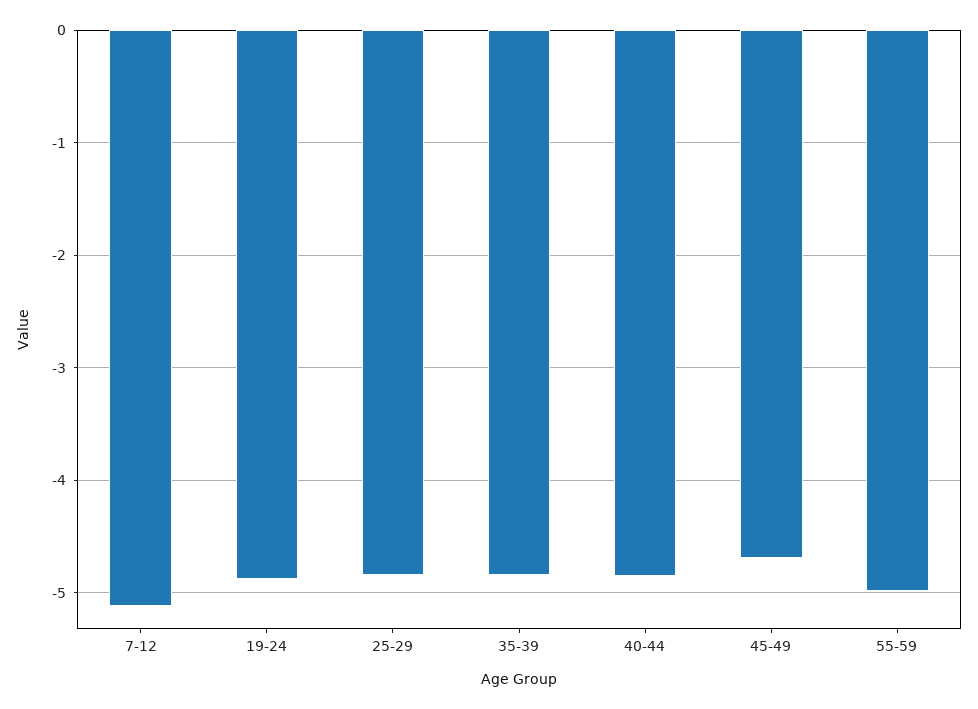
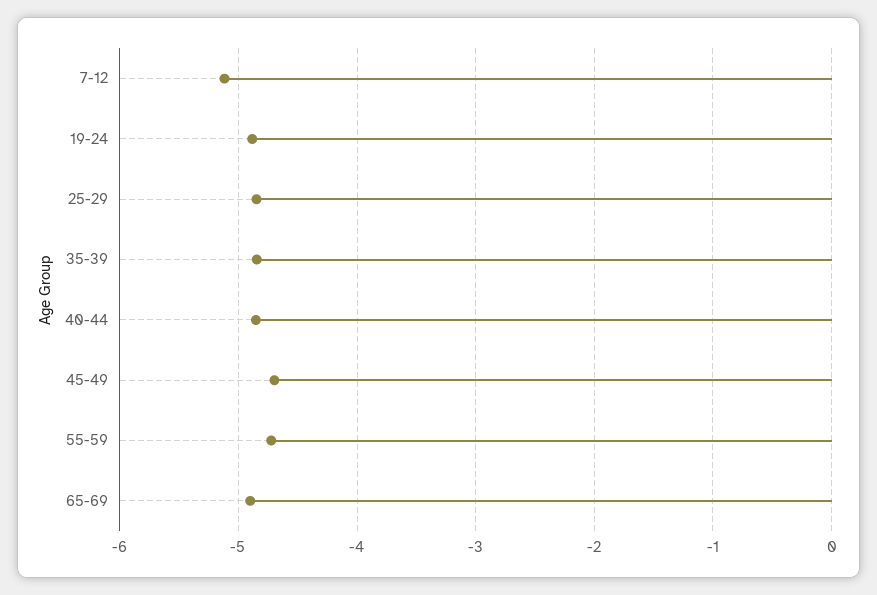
55-59: -5 -> -4.7
65-69: none -> -4.9

